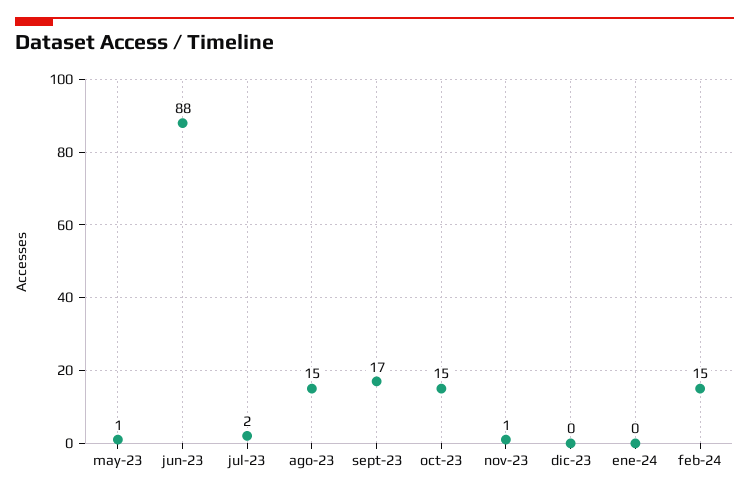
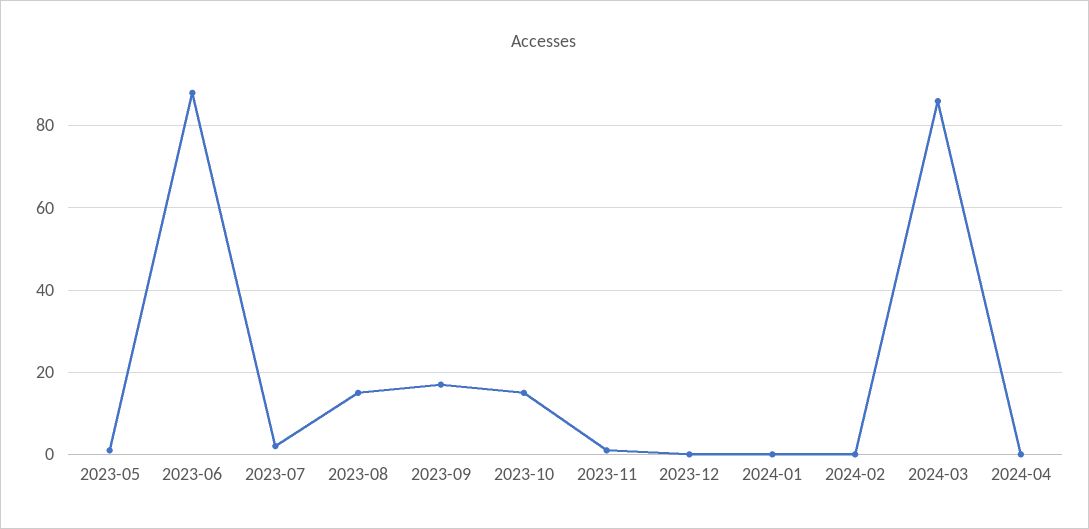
feb-24: 15 -> 0
2024-03: none -> 85
2024-04: none -> 0

